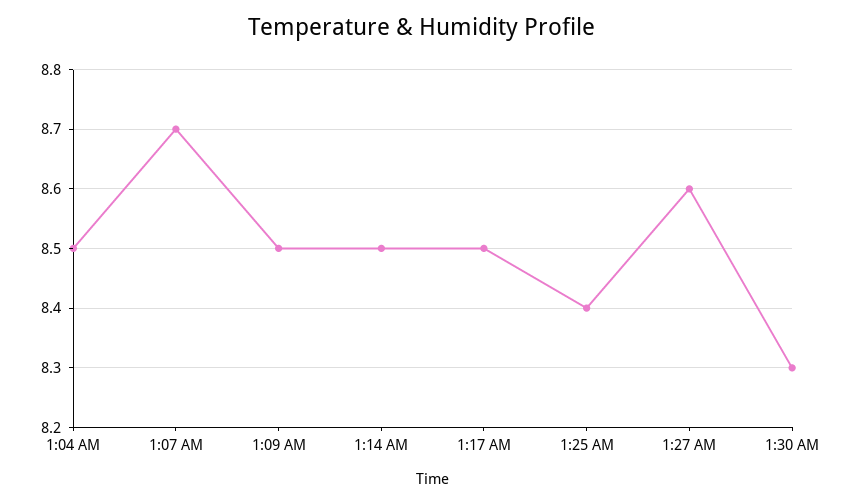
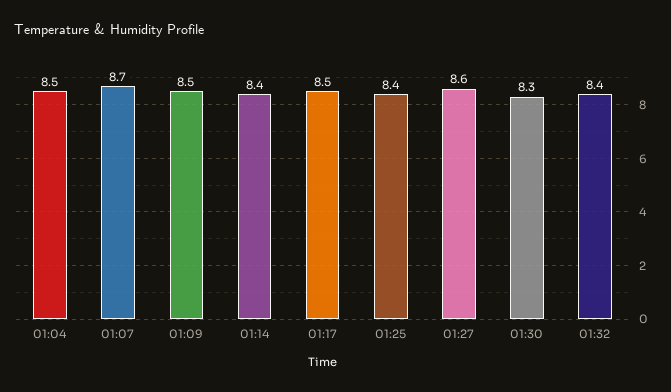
1:14 AM: 8.5 -> 8.4
01:32: none -> 8.4

